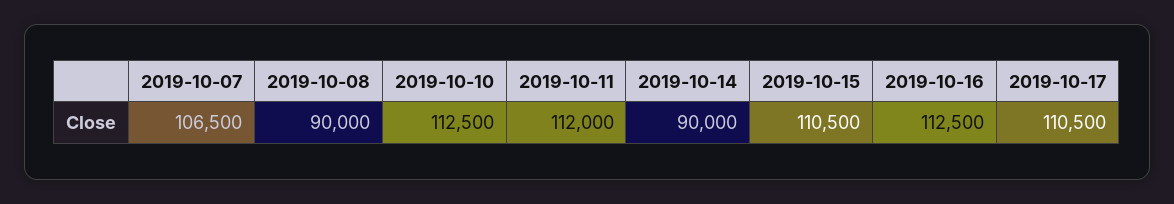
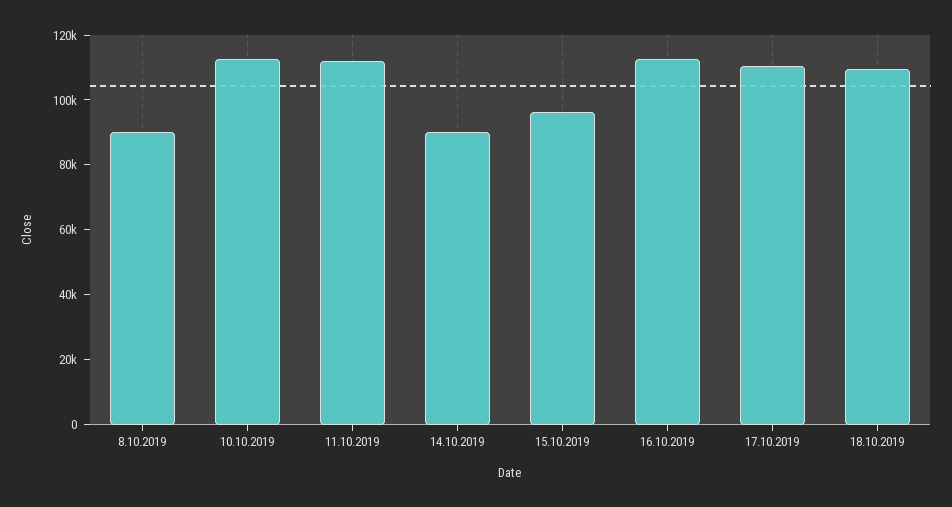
2019-10-07: 106500 -> none
2019-10-15: 110500 -> 95000
18.10.2019: none -> 110000

